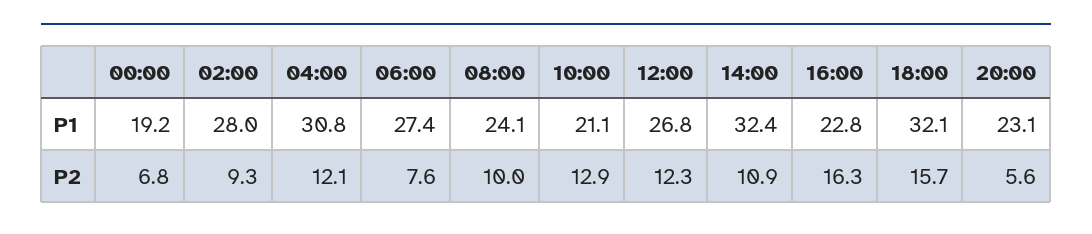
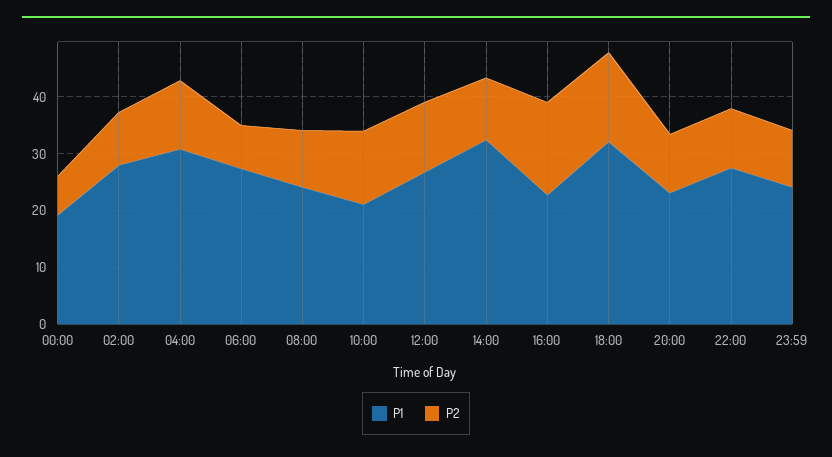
P2, 20:00: 5.6 -> 10
P1, 22:00: none -> 28
P2, 22:00: none -> 10
P1, 23:59: none -> 24
P2, 23:59: none -> 10

